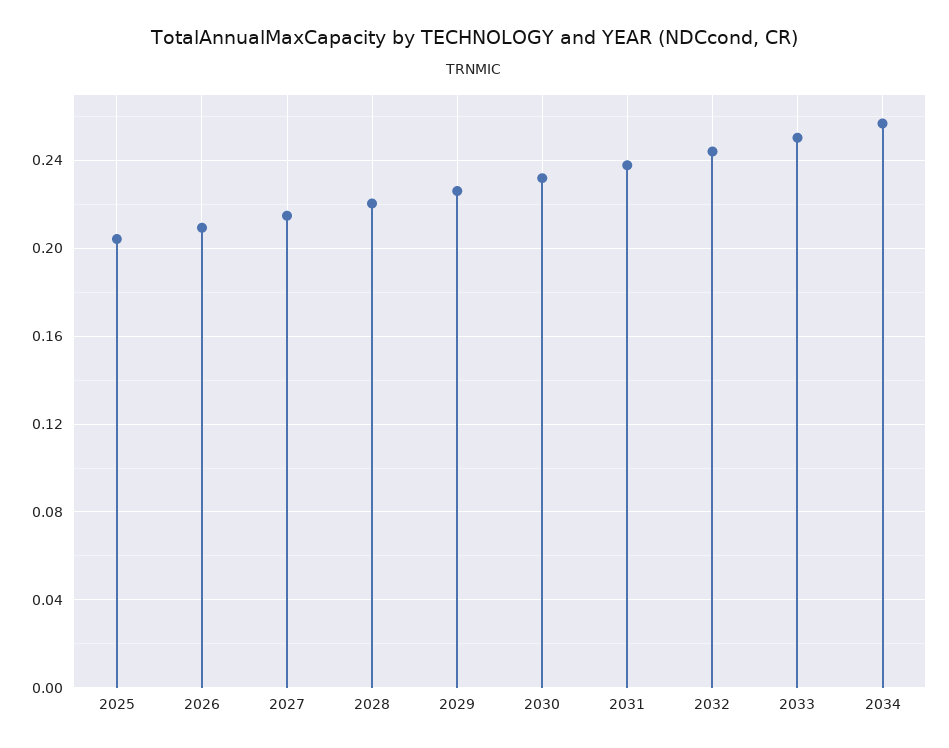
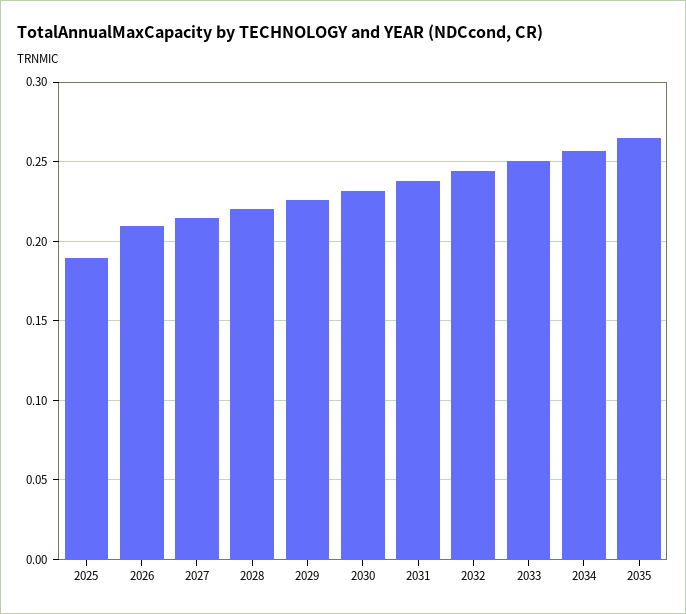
2025: 0.205 -> 0.19
2035: none -> 0.265

